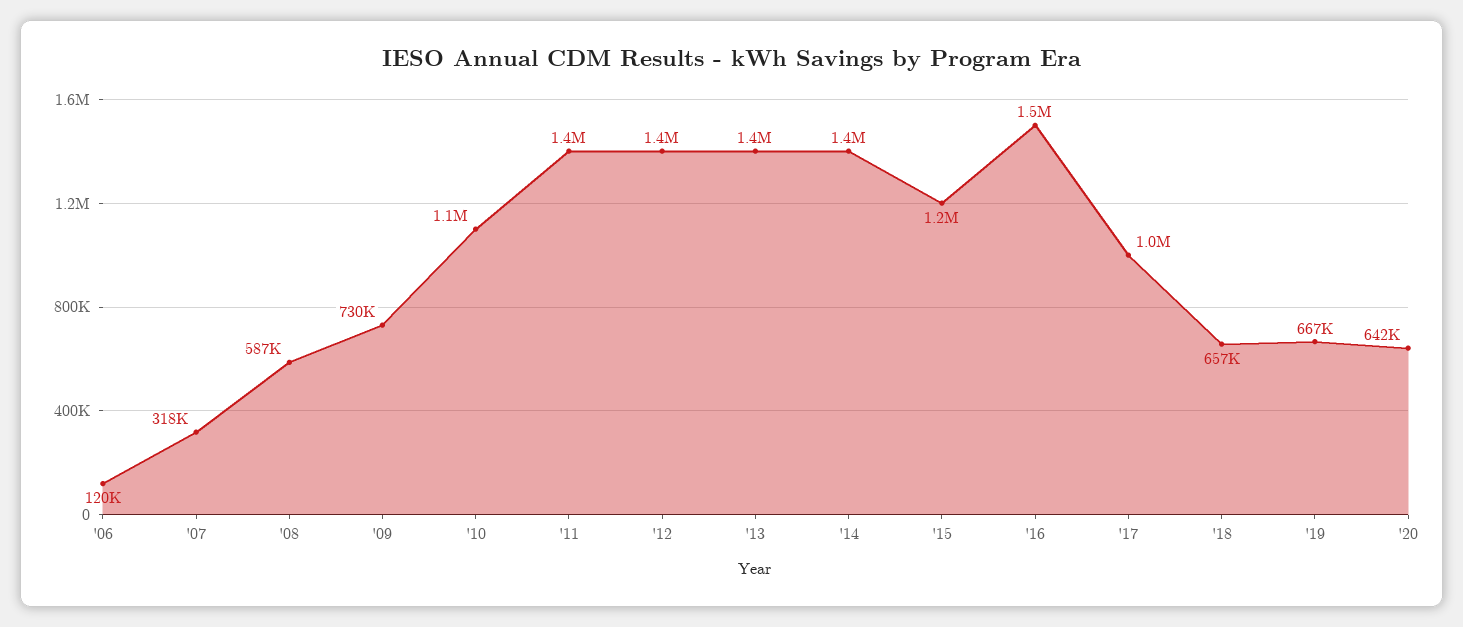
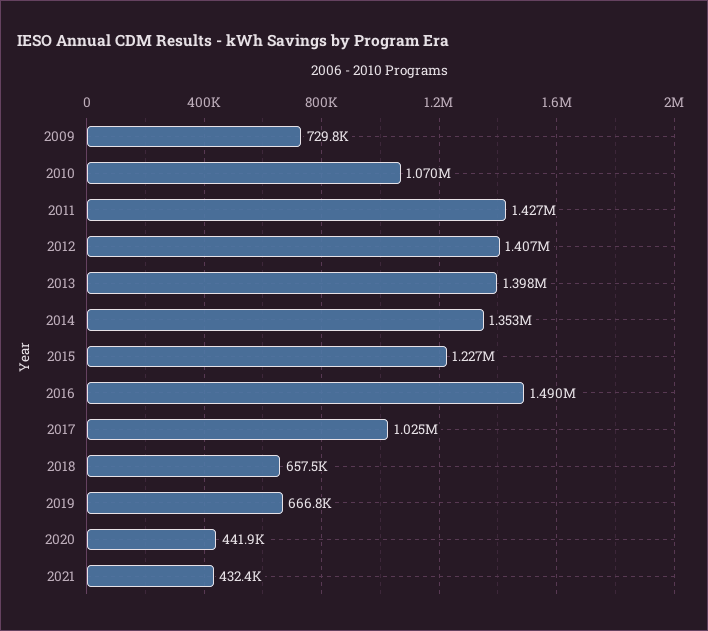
'06: 120000 -> none
'07: 318000 -> none
'08: 587000 -> none
'20: 642000 -> 441900
2021: none -> 432400

